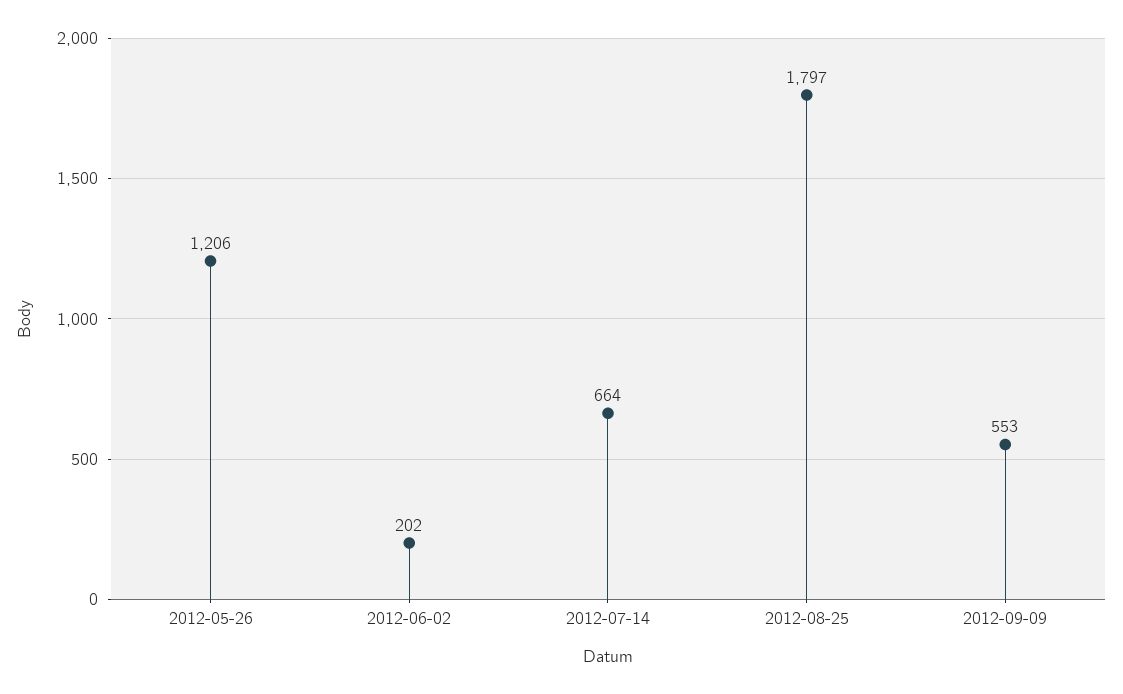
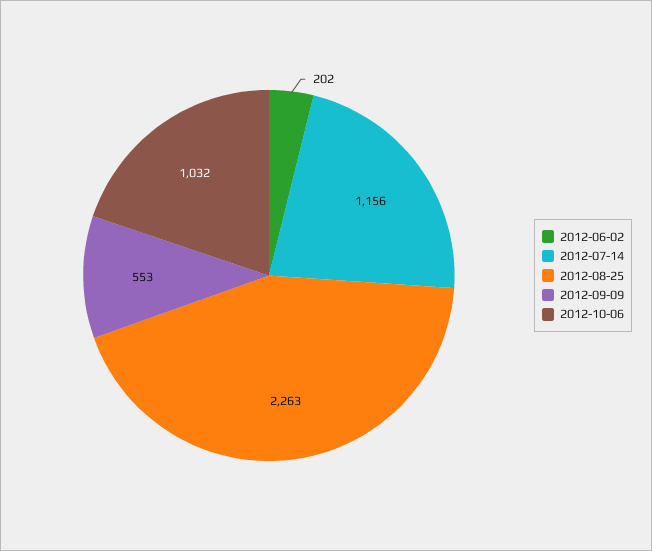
2012-05-26: 1206 -> none
2012-07-14: 664 -> 1156
2012-08-25: 1797 -> 2263
2012-10-06: none -> 1032

